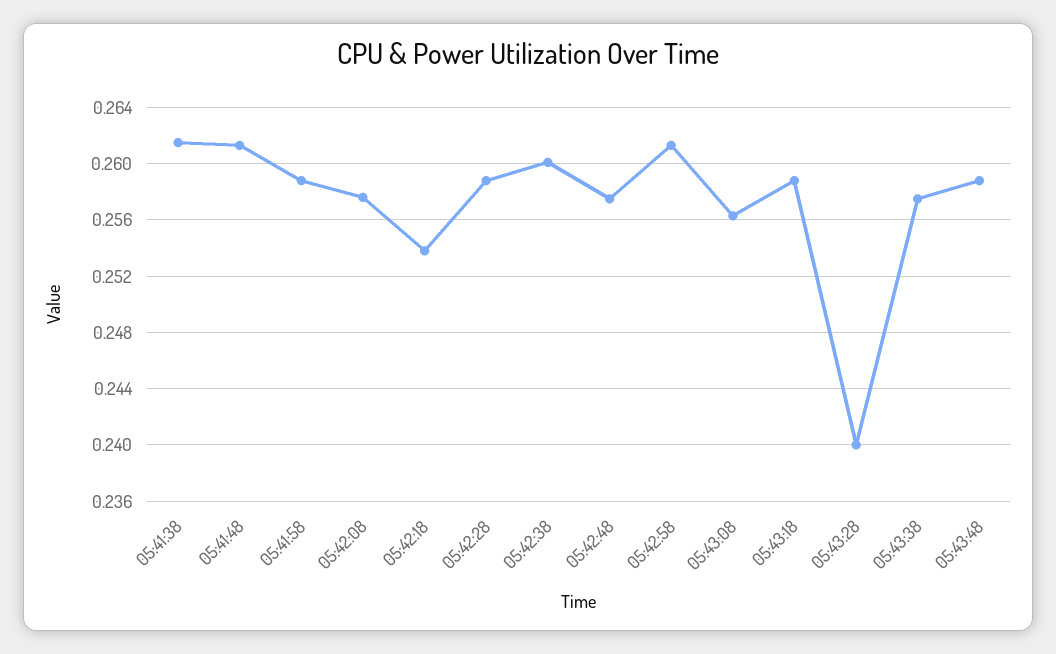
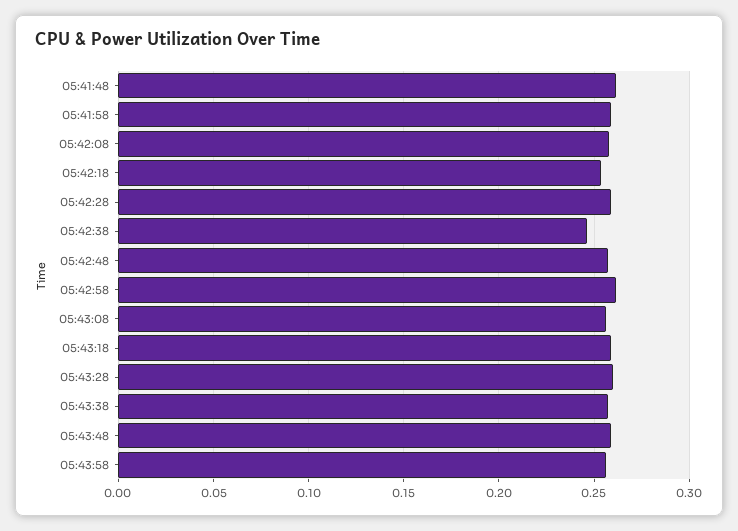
05:41:38: 0.2615 -> none
05:42:38: 0.26 -> 0.245
05:43:28: 0.24 -> 0.26
05:43:58: none -> 0.255

